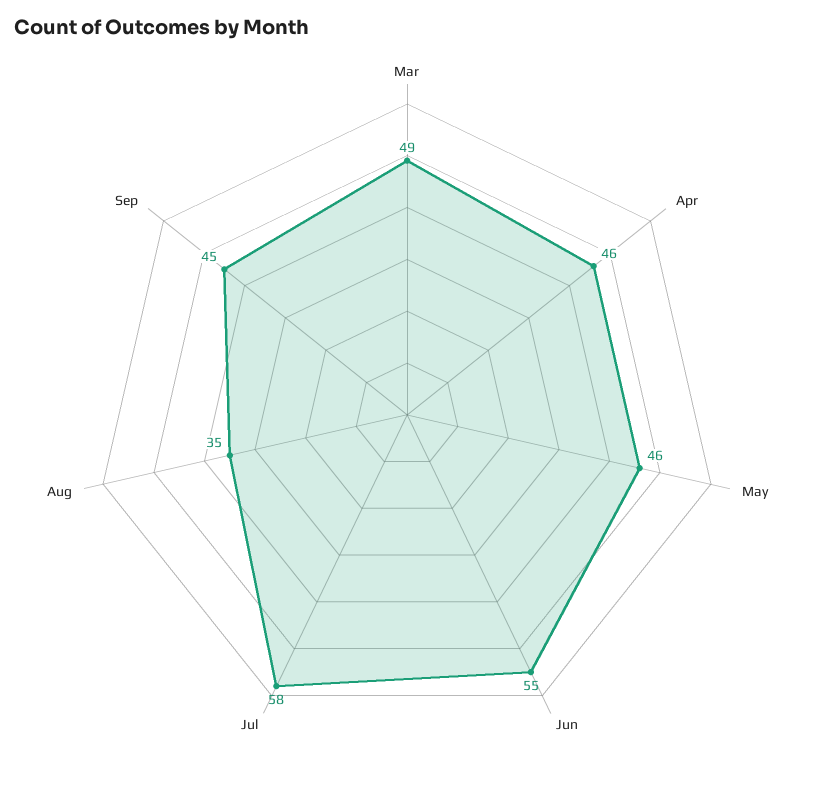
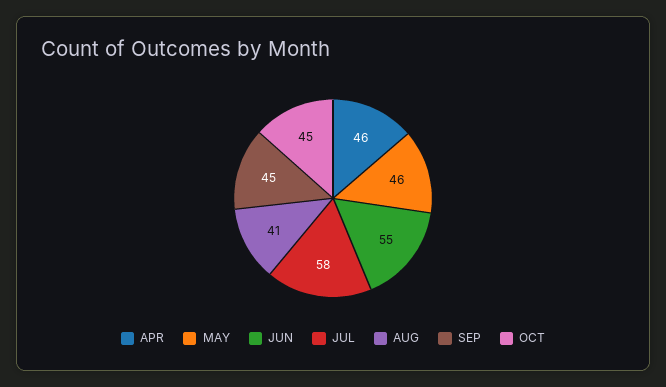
Mar: 49 -> none
Aug: 35 -> 41
OCT: none -> 45

